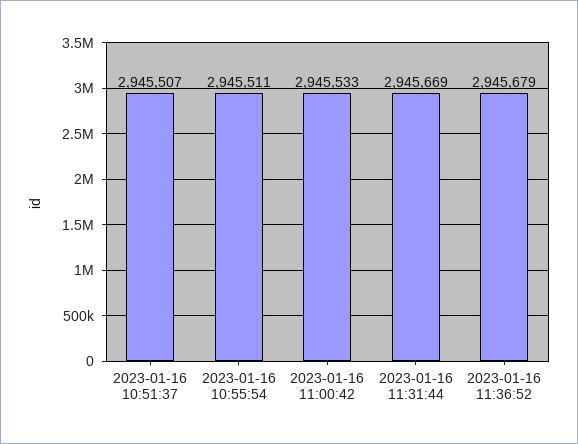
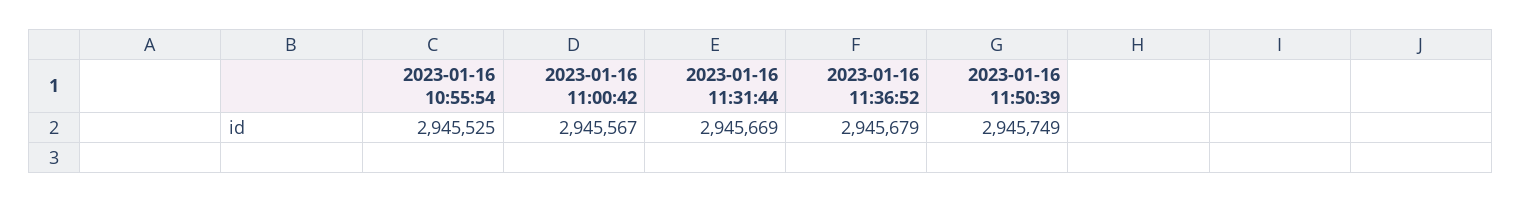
2023-01-16 10:51:37: 2945507 -> none
2023-01-16 10:55:54: 2945511 -> 2945525
2023-01-16 11:00:42: 2945533 -> 2945567
2023-01-16 11:50:39: none -> 2945749

